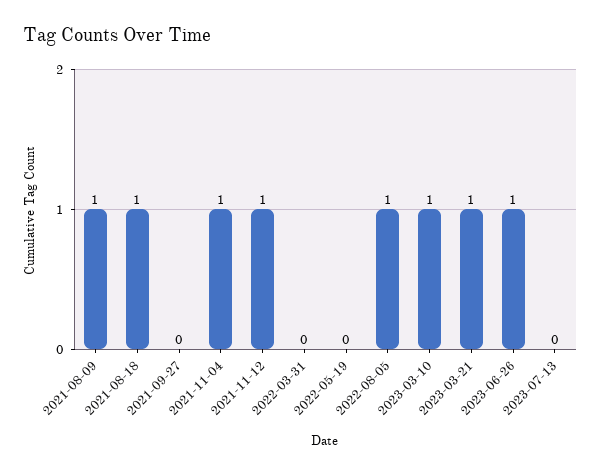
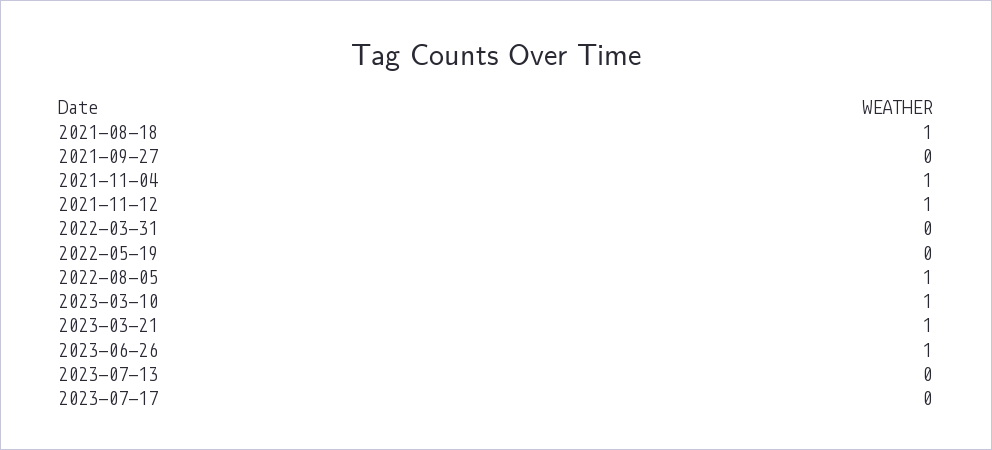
2021-08-09: 1 -> none
2023-07-17: none -> 0

